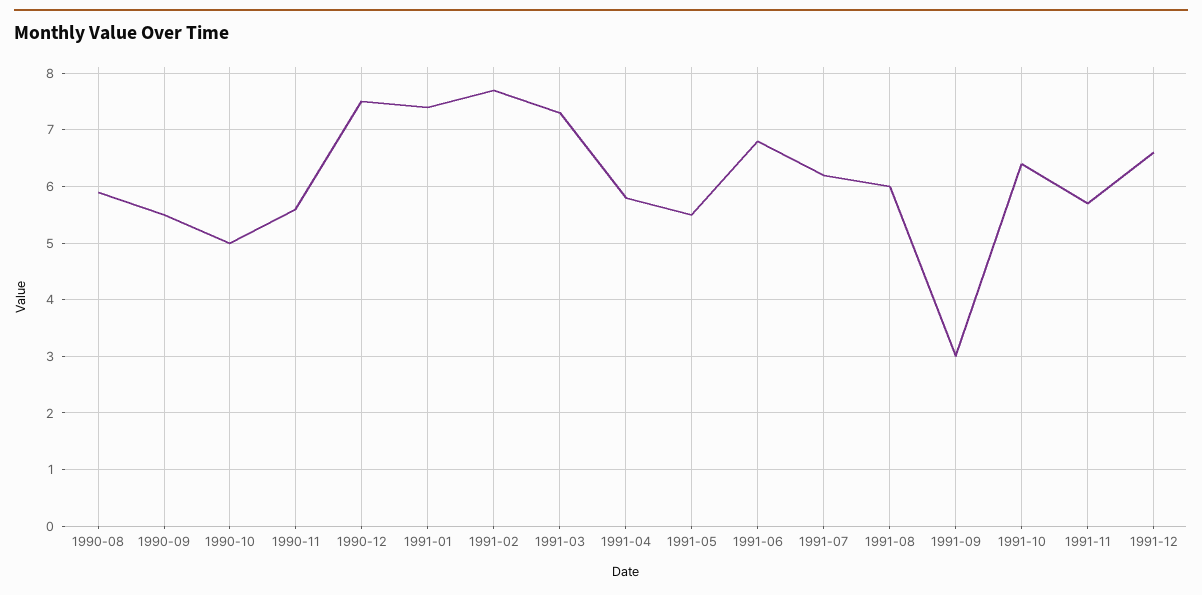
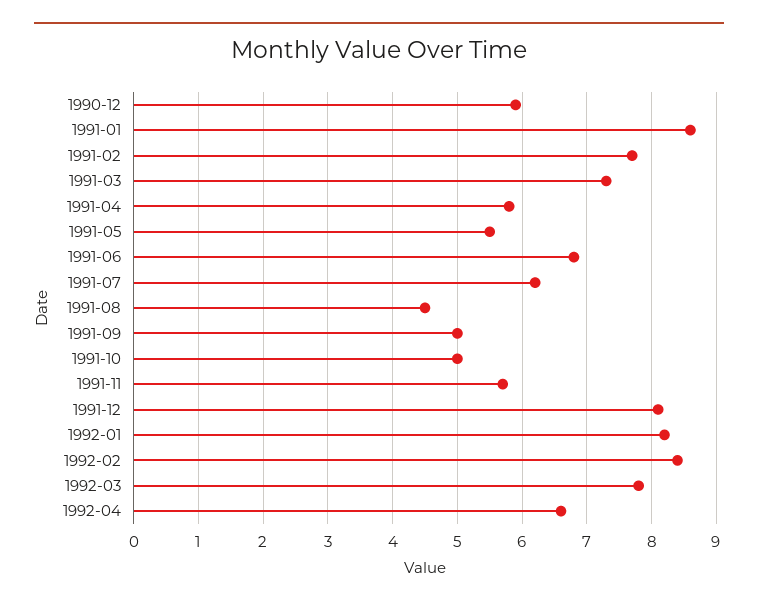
1990-08: 6 -> none
1990-09: 5.5 -> none
1990-10: 5 -> none
1990-11: 5.5 -> none
1990-12: 7.5 -> 5.9
1991-01: 7.5 -> 8.6
1991-08: 6 -> 4.5
1991-09: 3 -> 5
1991-10: 6.5 -> 5
1991-12: 6.5 -> 8.1
1992-01: none -> 8.2
1992-02: none -> 8.4
1992-03: none -> 7.8
1992-04: none -> 6.6

